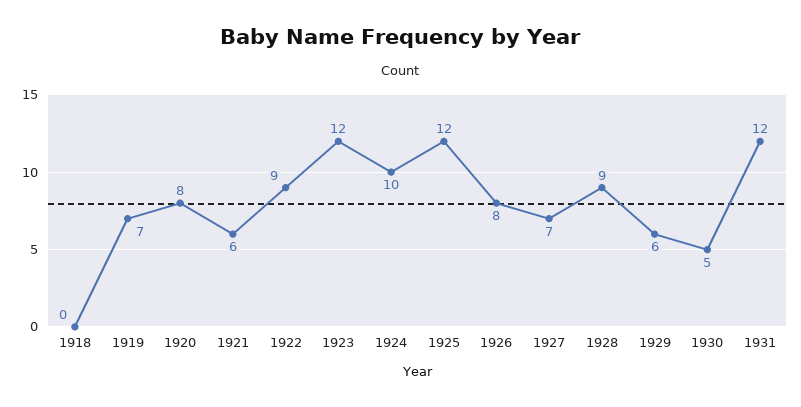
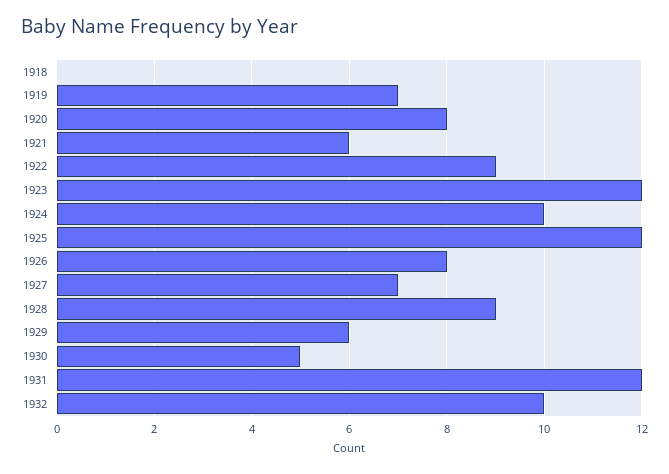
1932: none -> 10

